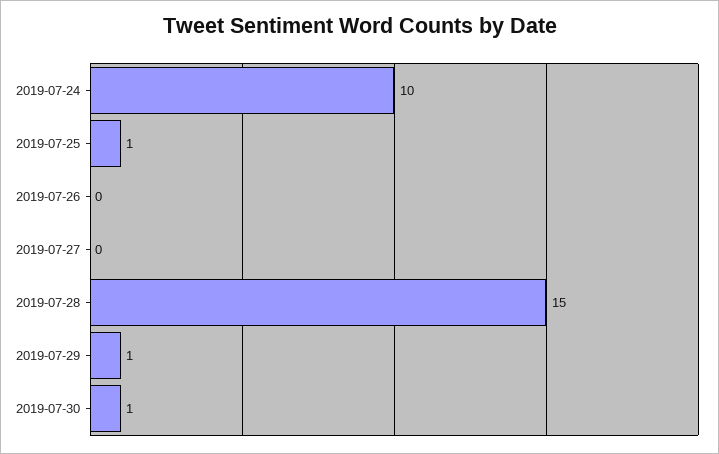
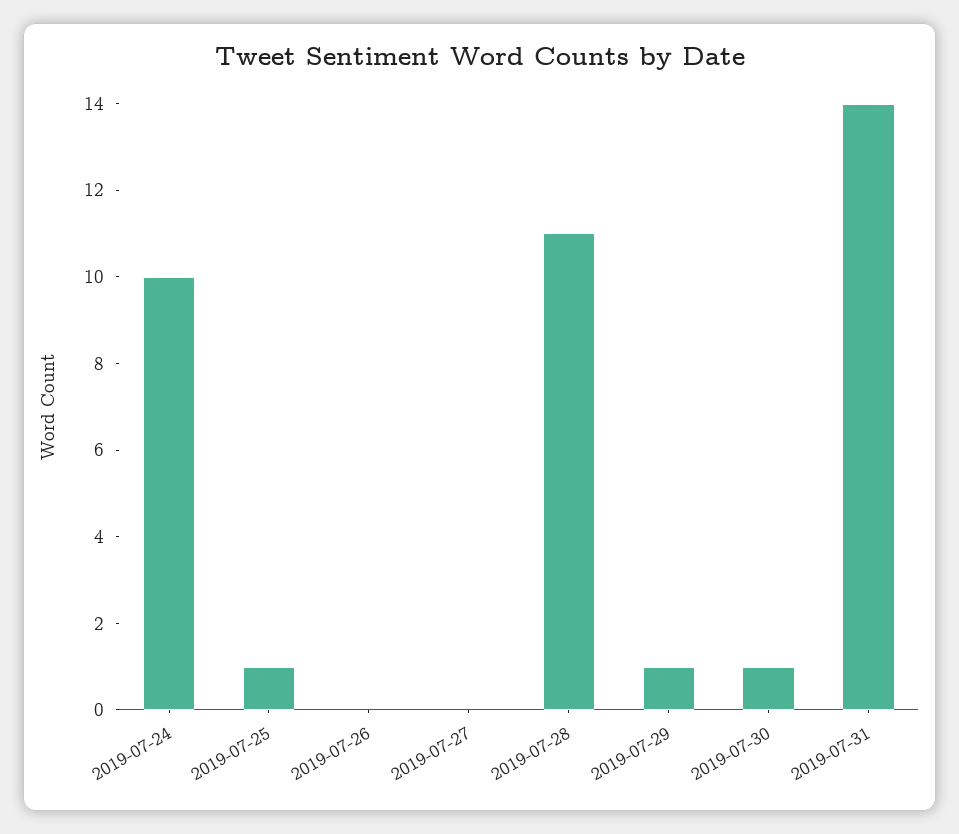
2019-07-28: 15 -> 11
2019-07-31: none -> 14

